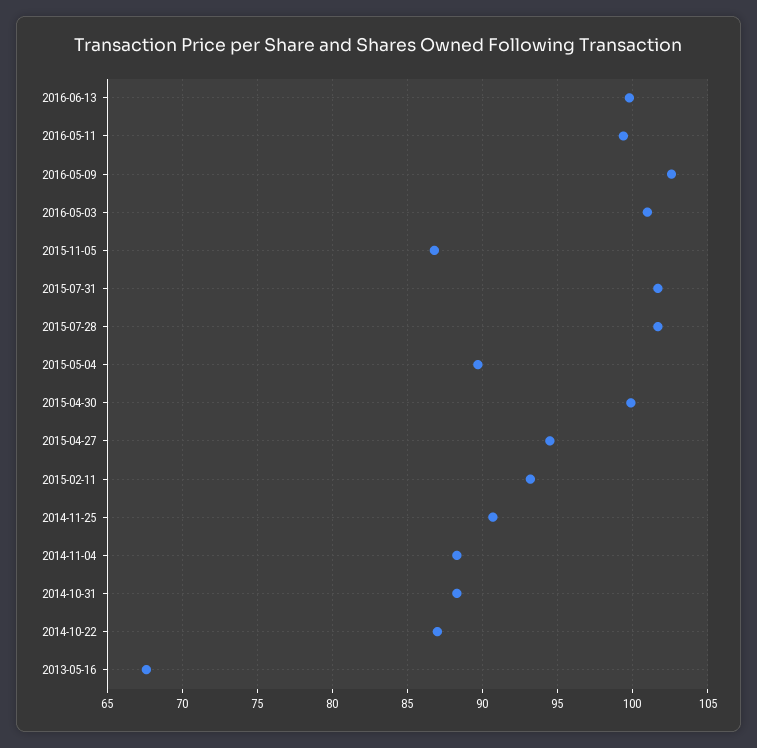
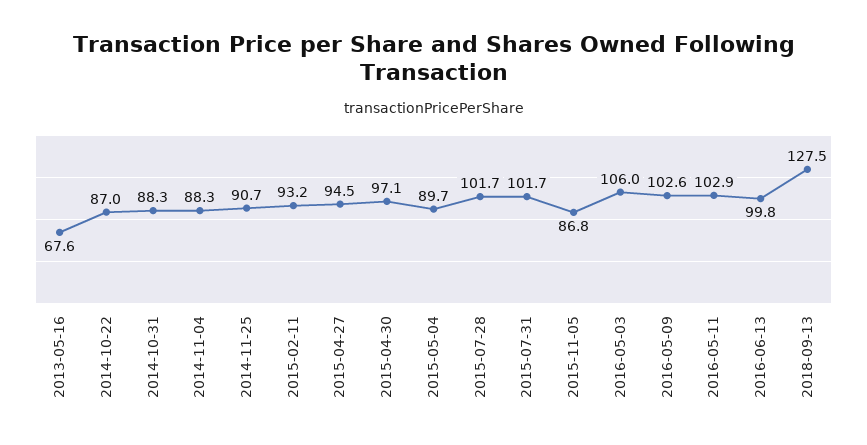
2016-05-11: 99.5 -> 102.9
2016-05-03: 101 -> 106
2015-04-30: 100 -> 97.1
2018-09-13: none -> 127.5

